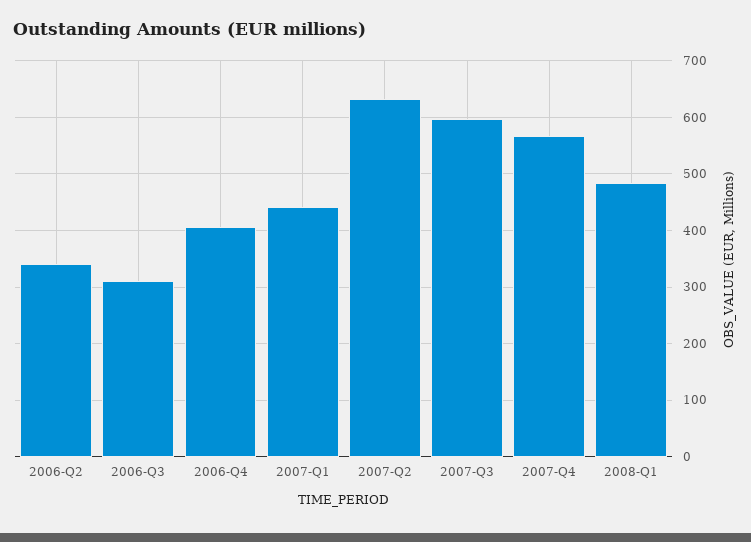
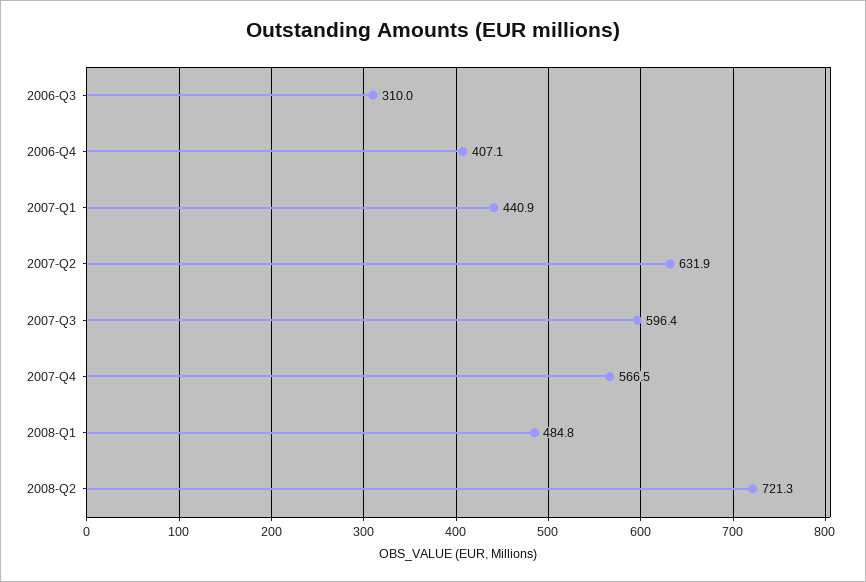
2006-Q2: 340 -> none
2008-Q2: none -> 721.3

